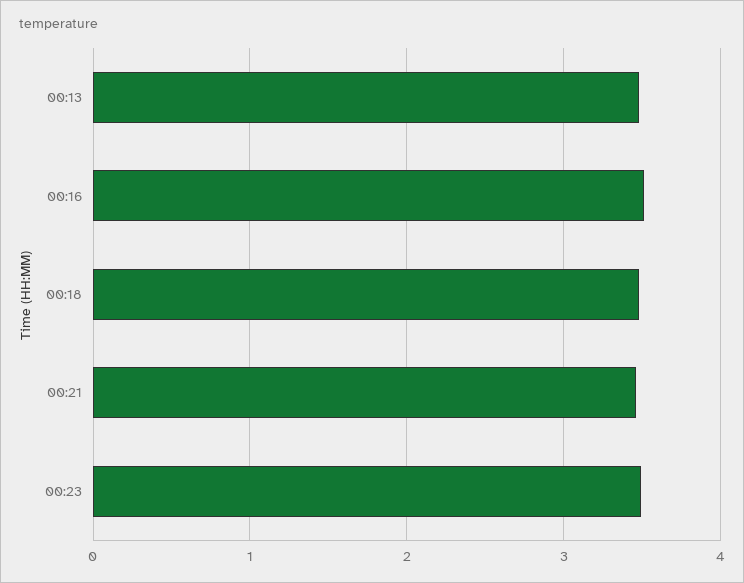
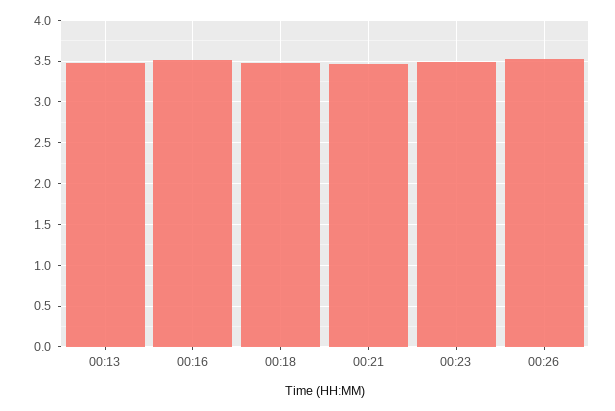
00:26: none -> 3.5

